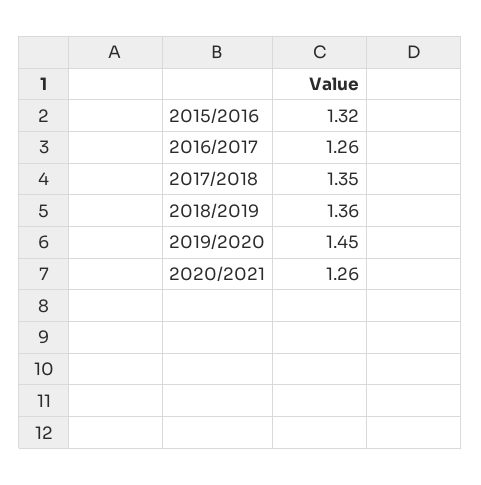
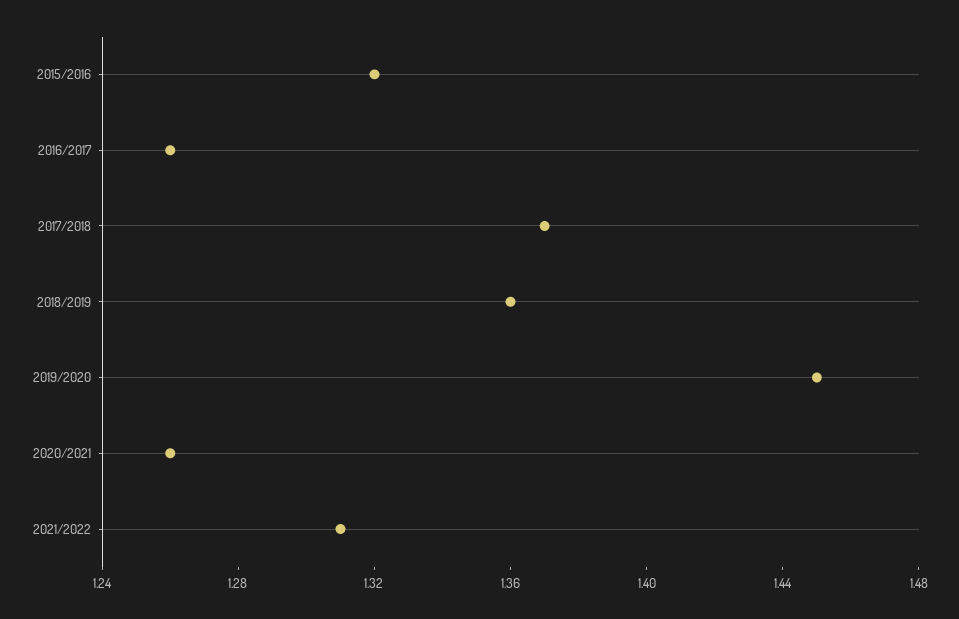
2017/2018: 1.35 -> 1.37
2021/2022: none -> 1.31

